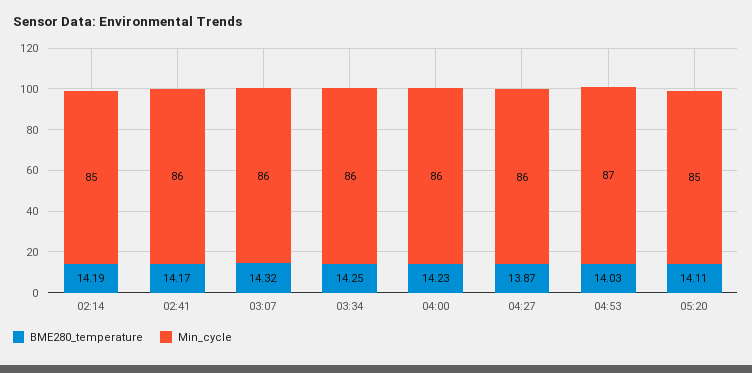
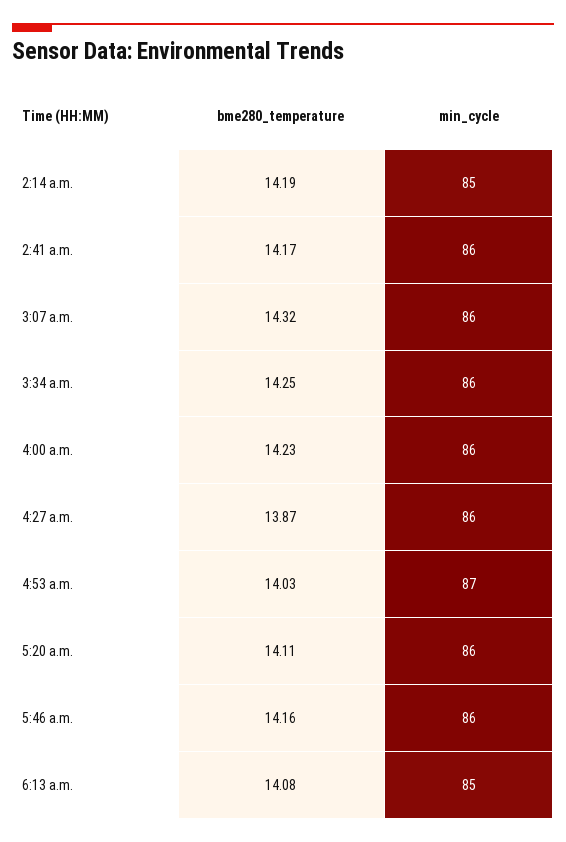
Min_cycle, 05:20: 85 -> 86
BME280_temperature, 5:46 a.m.: none -> 14.16
Min_cycle, 5:46 a.m.: none -> 86
BME280_temperature, 6:13 a.m.: none -> 14.08
Min_cycle, 6:13 a.m.: none -> 85

